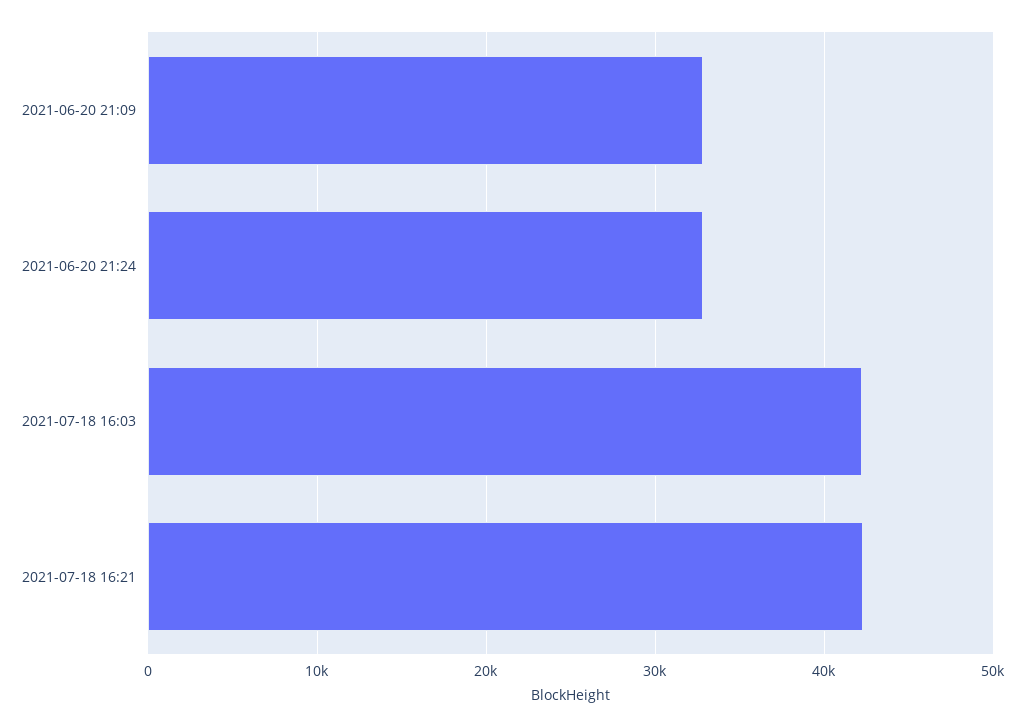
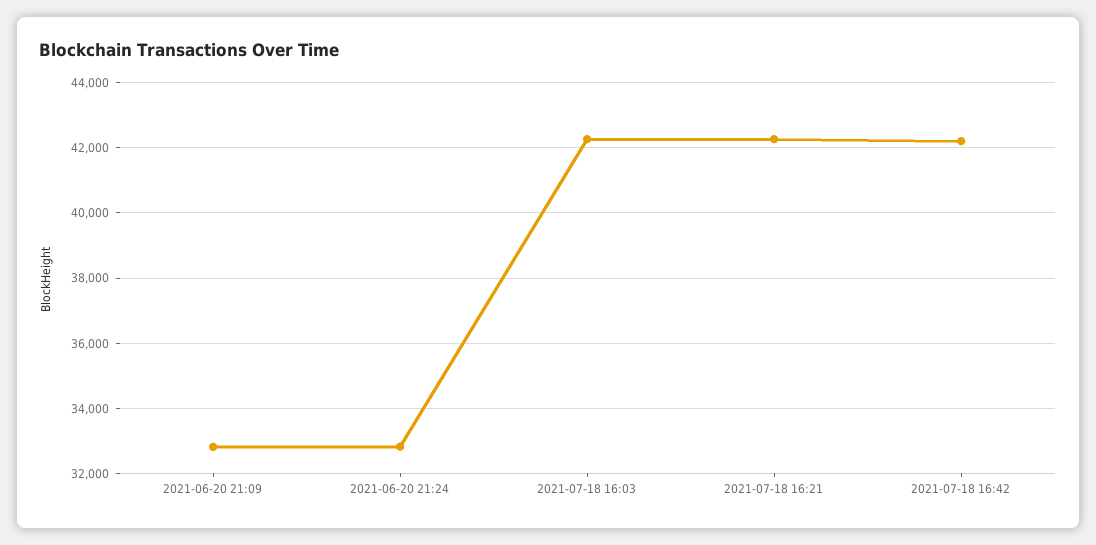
2021-07-18 16:42: none -> 42200

